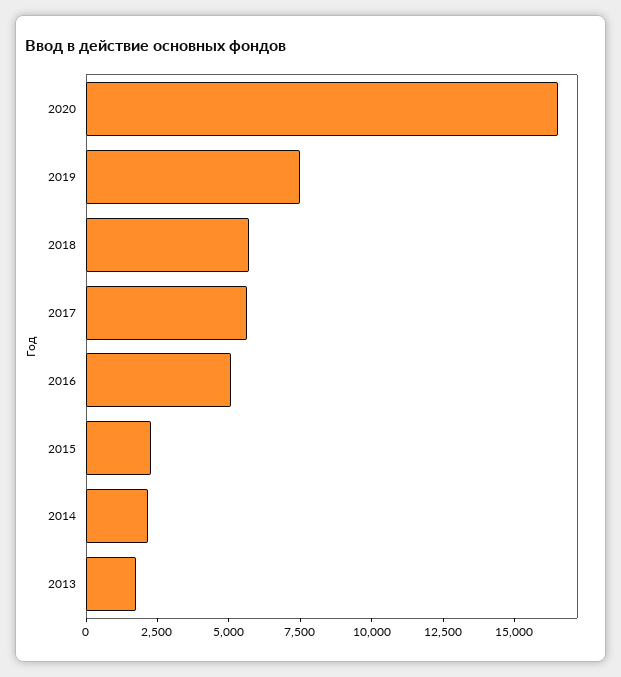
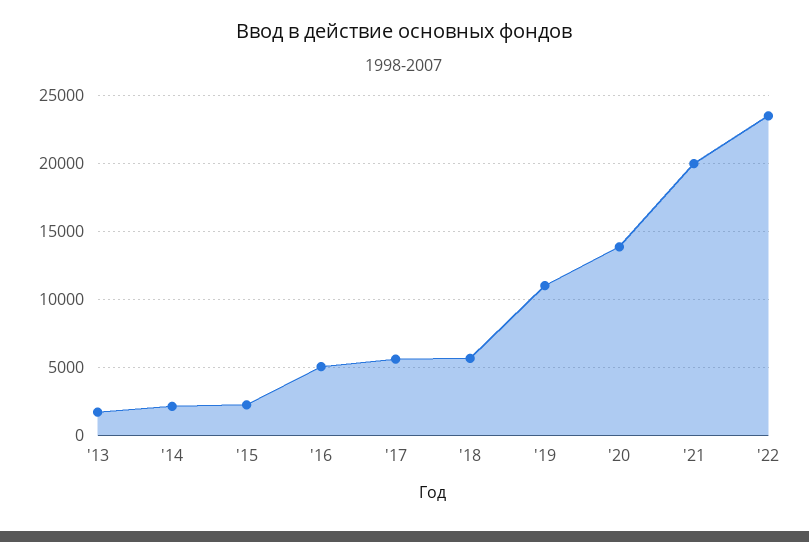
2020: 16500 -> 14000
2019: 7500 -> 11000
'21: none -> 20000
'22: none -> 23500

